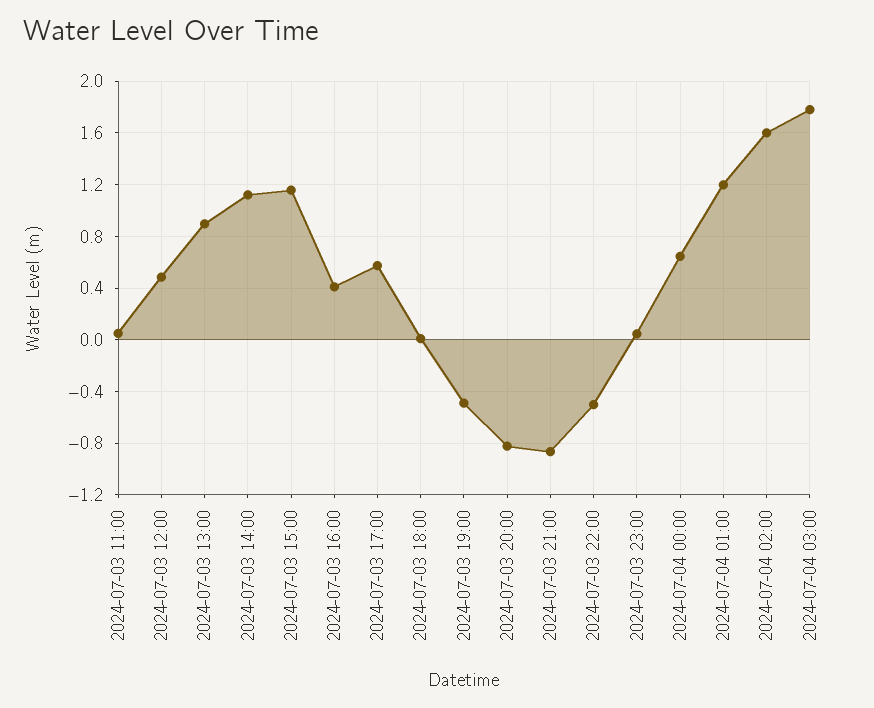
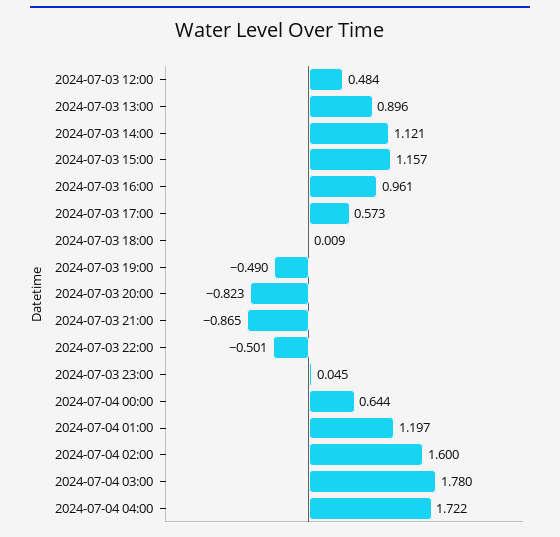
2024-07-03 11:00: 0.05 -> none
2024-07-03 16:00: 0.4 -> 0.961
2024-07-04 04:00: none -> 1.722

